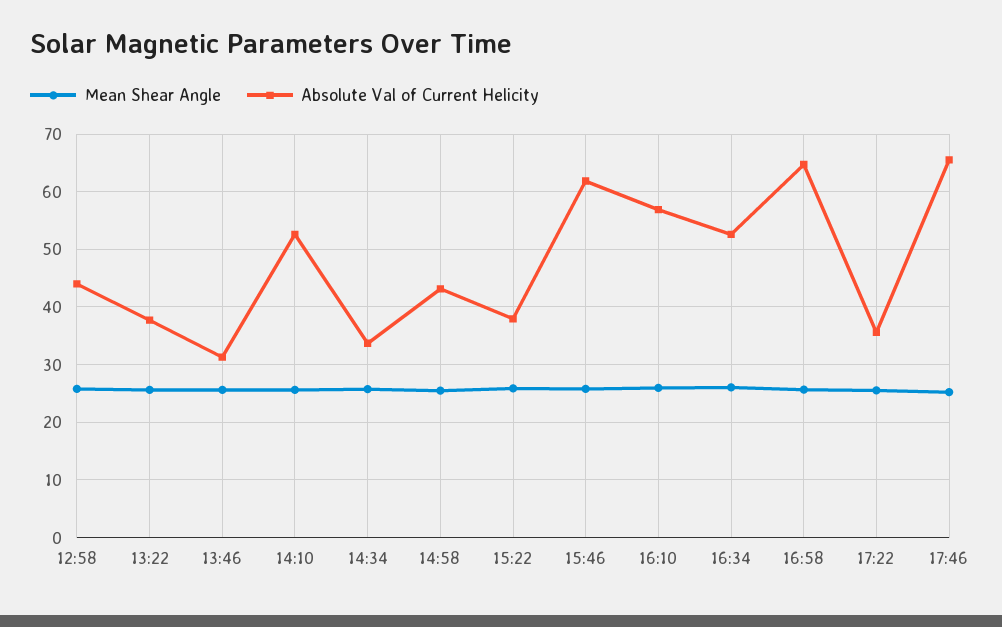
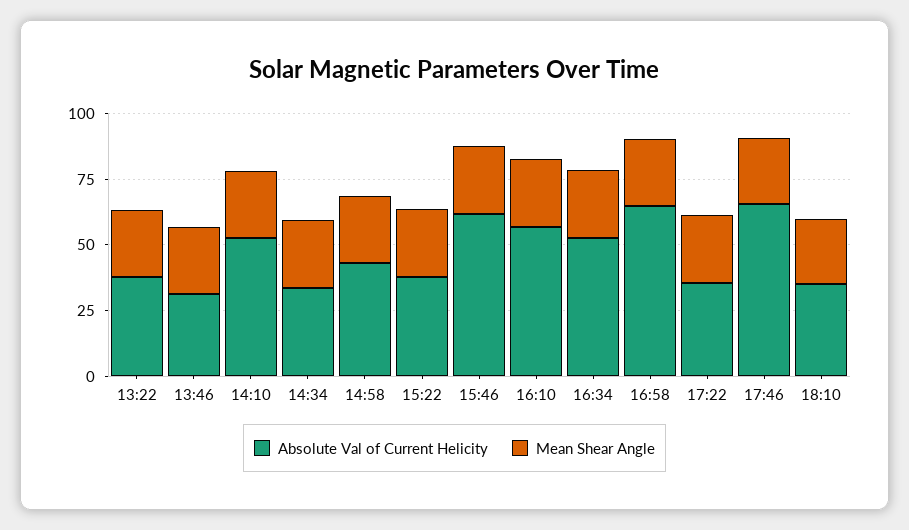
Mean Shear Angle, 12:58: 26 -> none
Absolute Val of Current Helicity, 12:58: 44 -> none
Absolute Val of Current Helicity, 18:10: none -> 35
Mean Shear Angle, 18:10: none -> 25

